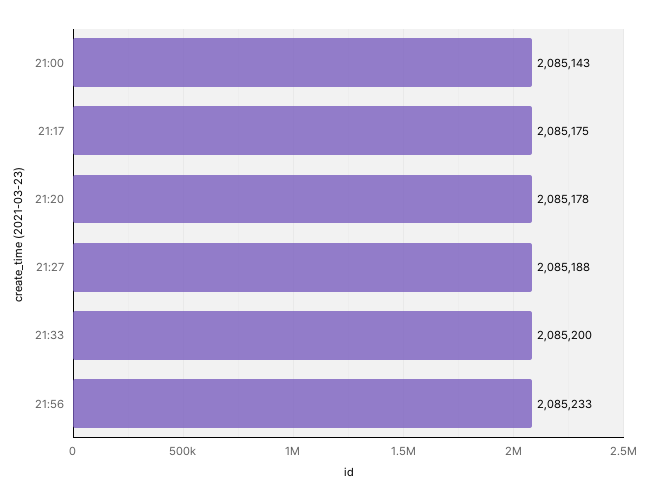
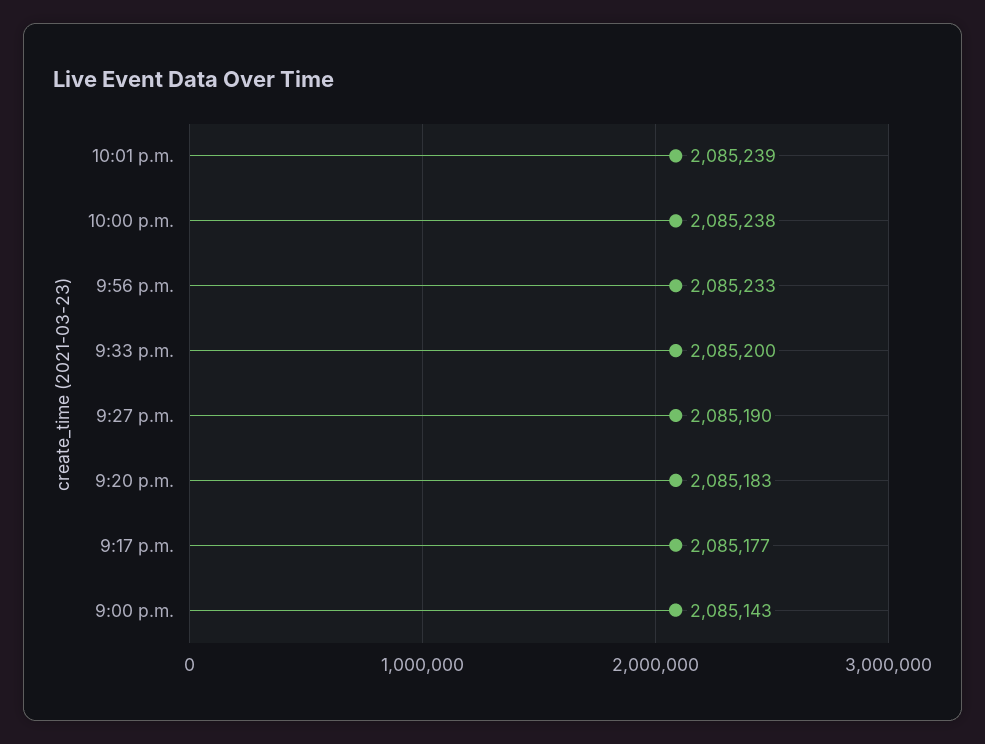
21:17: 2085175 -> 2085177
21:20: 2085178 -> 2085183
21:27: 2085188 -> 2085190
10:01 p.m.: none -> 2085239
10:00 p.m.: none -> 2085238

